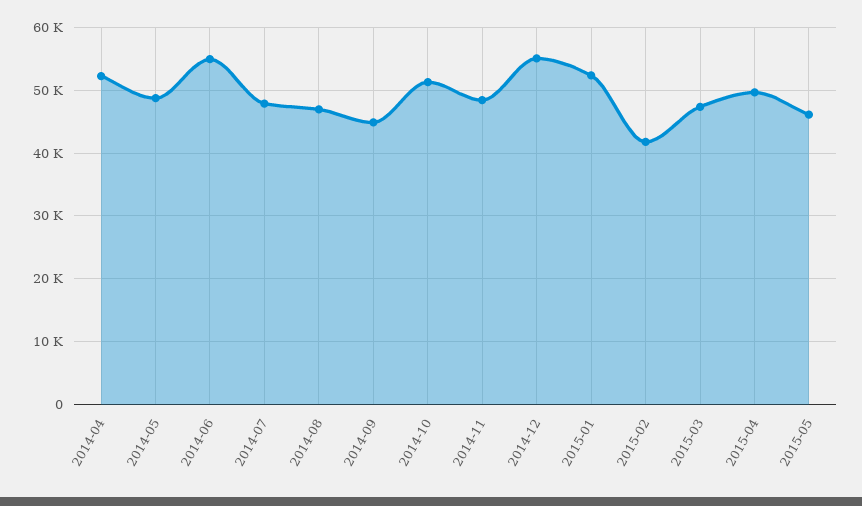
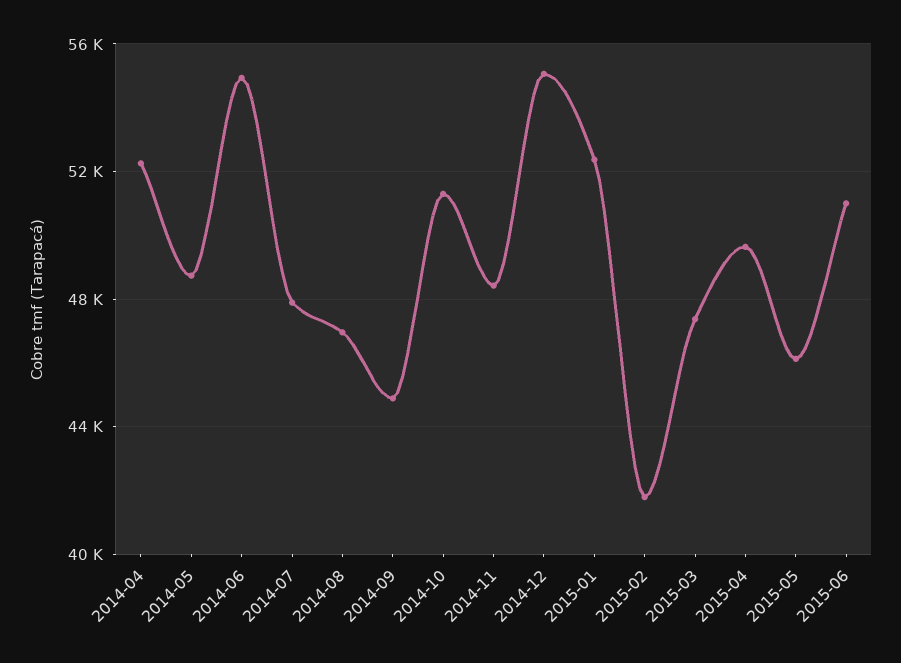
2015-06: none -> 51000

